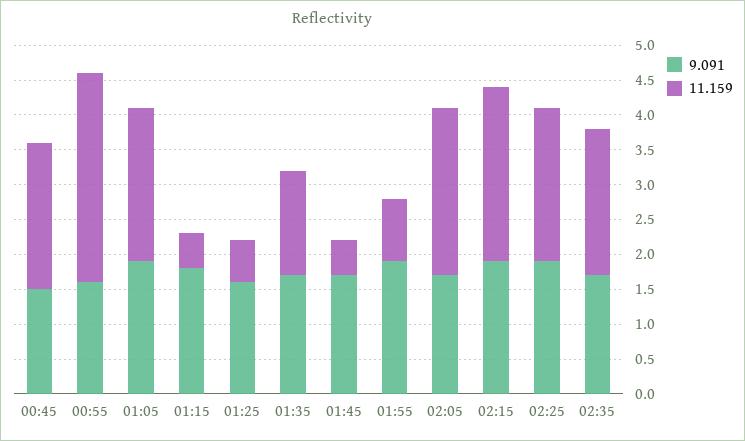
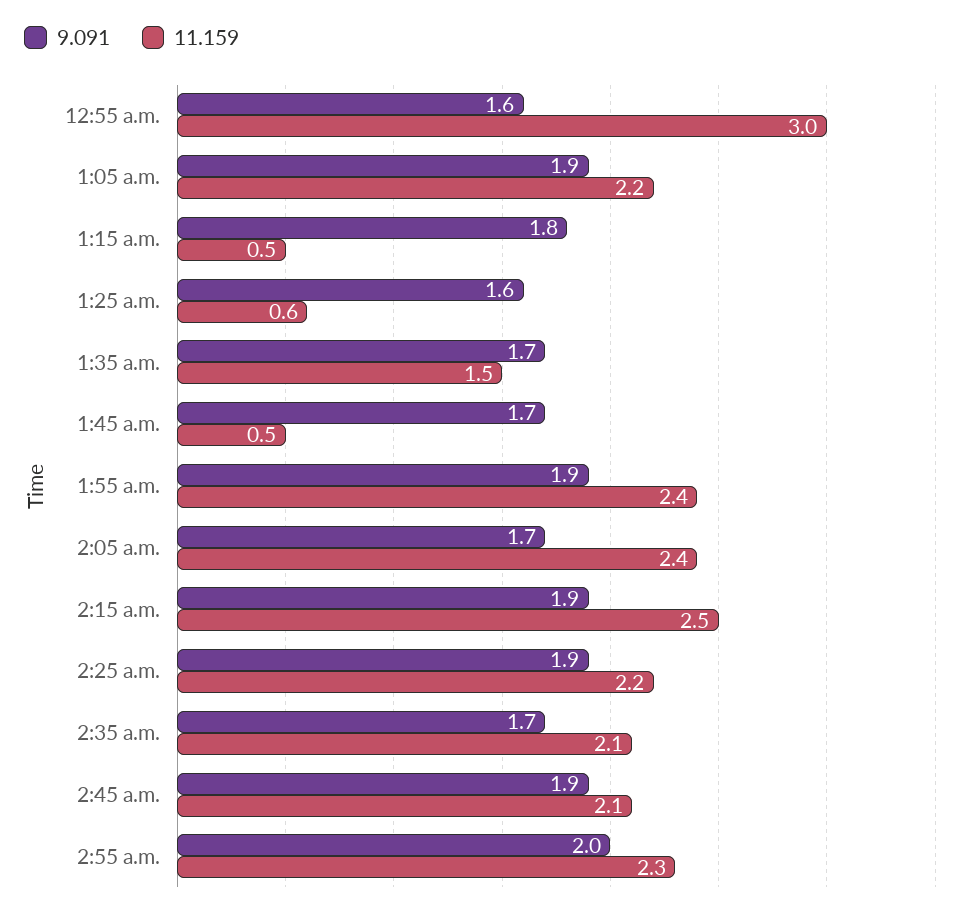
9.091, 00:45: 1.5 -> none
11.159, 00:45: 2 -> none
11.159, 01:55: 1 -> 2.4
9.091, 2:45 a.m.: none -> 1.9
11.159, 2:45 a.m.: none -> 2.1
9.091, 2:55 a.m.: none -> 2
11.159, 2:55 a.m.: none -> 2.3

